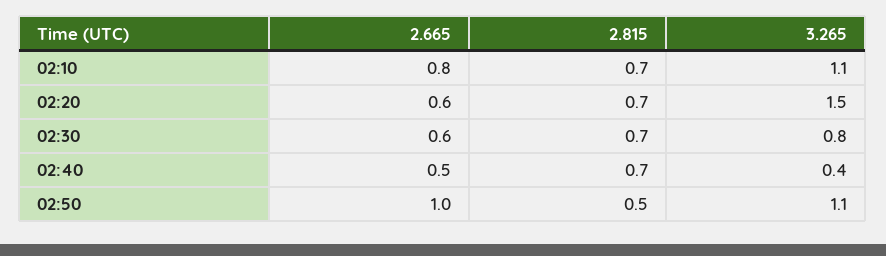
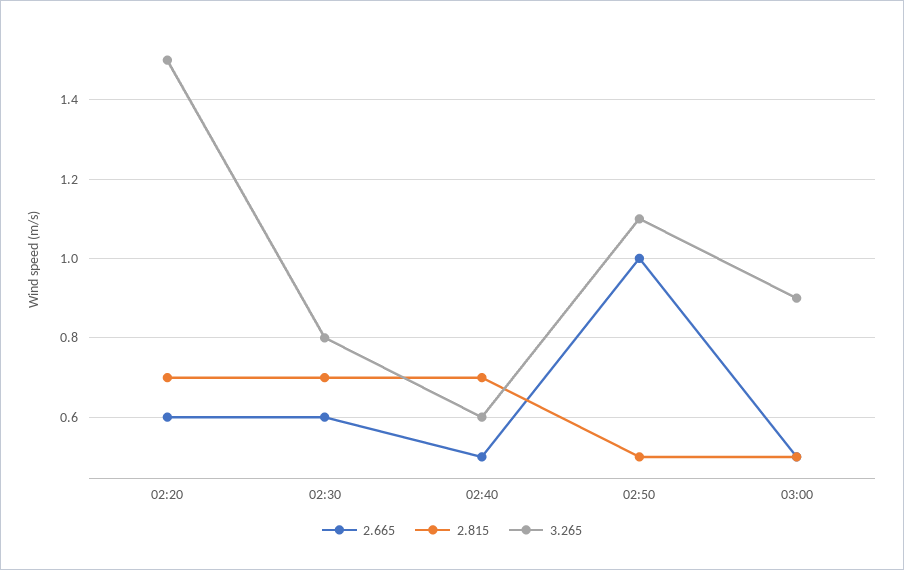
2.665, 02:10: 0.8 -> none
2.815, 02:10: 0.7 -> none
3.265, 02:10: 1.1 -> none
3.265, 02:40: 0.4 -> 0.6
2.665, 03:00: none -> 0.5
2.815, 03:00: none -> 0.5
3.265, 03:00: none -> 0.9

